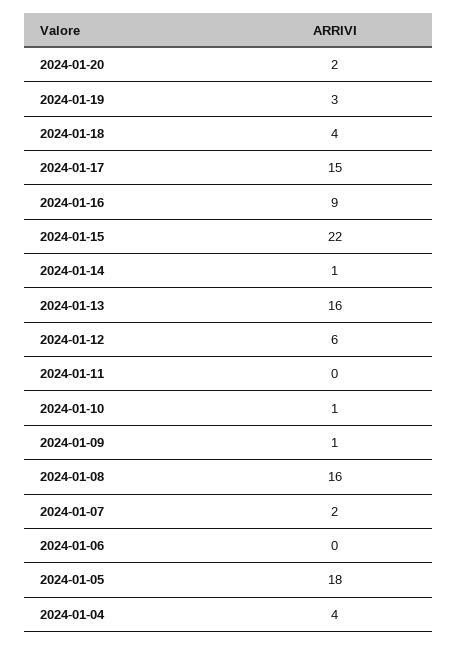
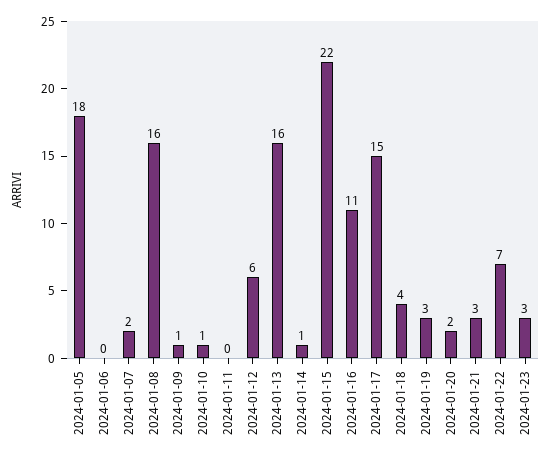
2024-01-16: 9 -> 11
2024-01-04: 4 -> none
2024-01-21: none -> 3
2024-01-22: none -> 7
2024-01-23: none -> 3

